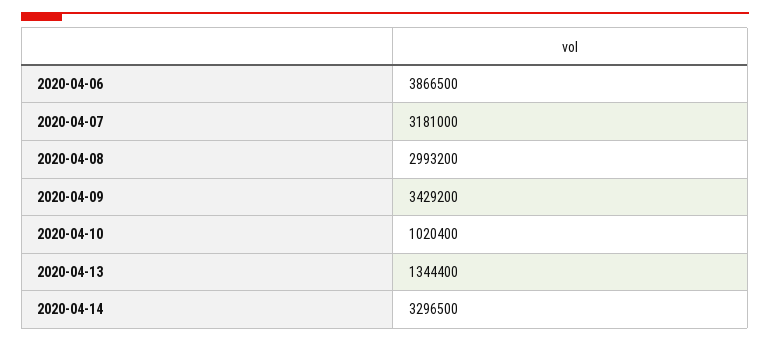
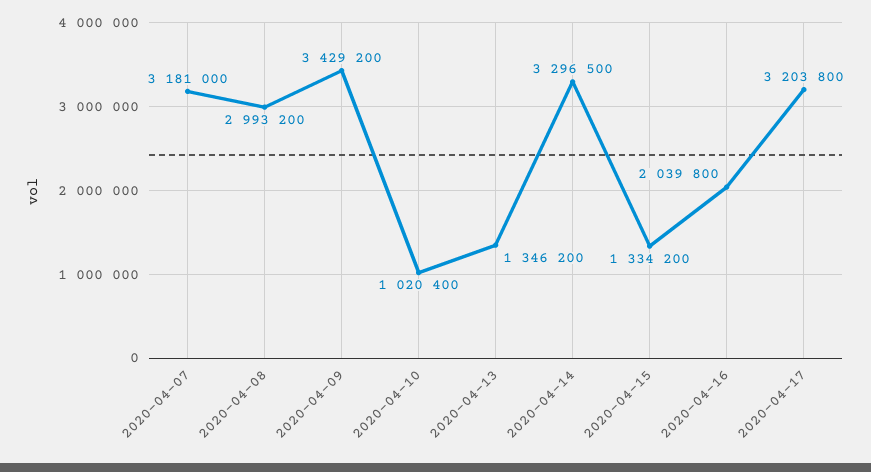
2020-04-06: 3866500 -> none
2020-04-13: 1344400 -> 1346200
2020-04-15: none -> 1334200
2020-04-16: none -> 2039800
2020-04-17: none -> 3203800

